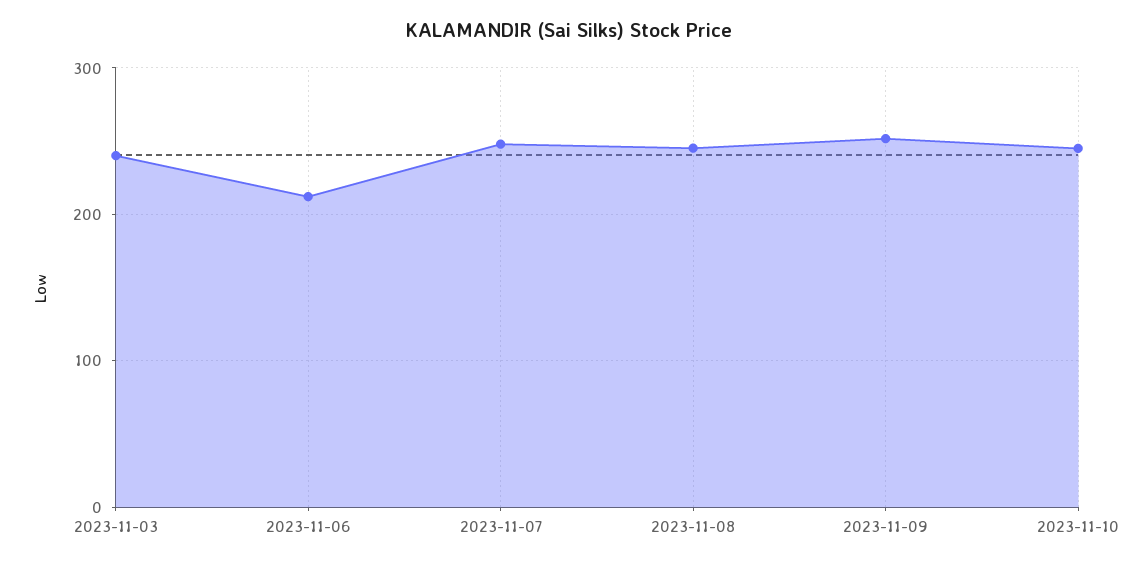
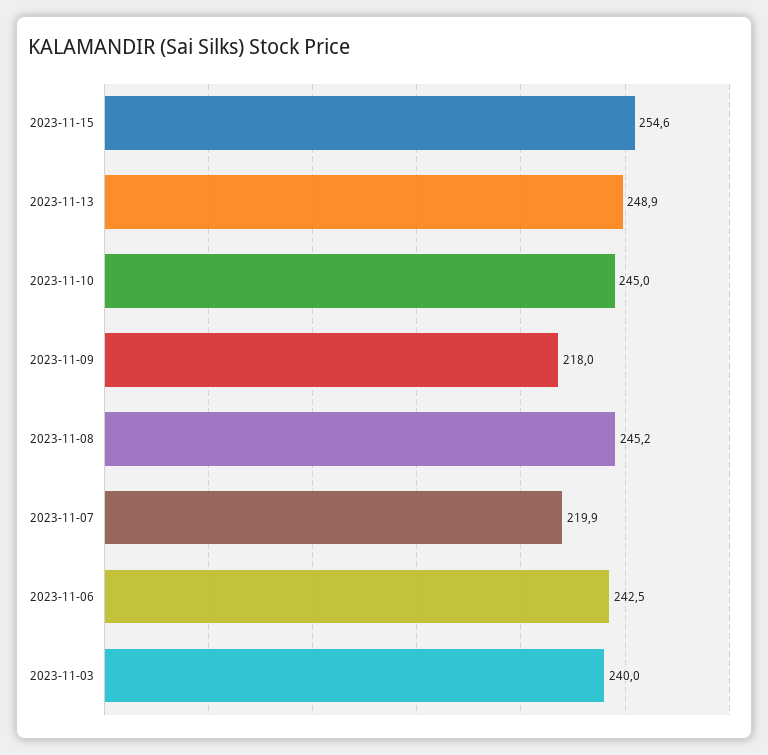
2023-11-06: 210 -> 242.5
2023-11-07: 250 -> 219.9
2023-11-09: 250 -> 218
2023-11-15: none -> 254.6
2023-11-13: none -> 248.9

